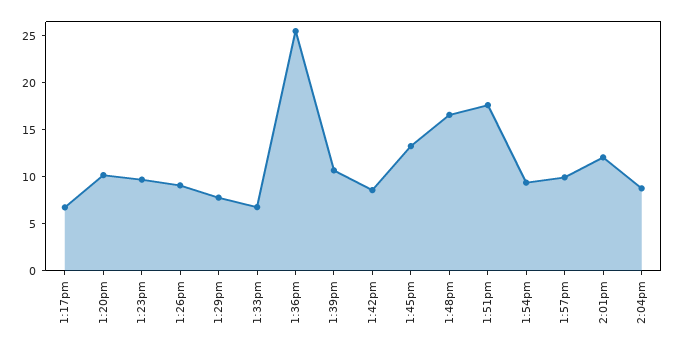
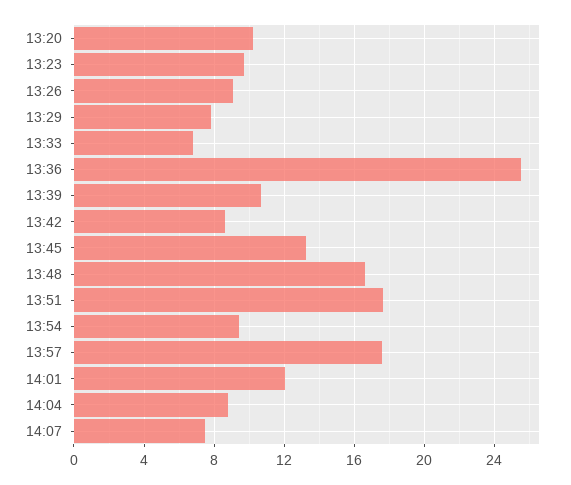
1:17pm: 7 -> none
1:57pm: 10 -> 17.5
14:07: none -> 7.5

